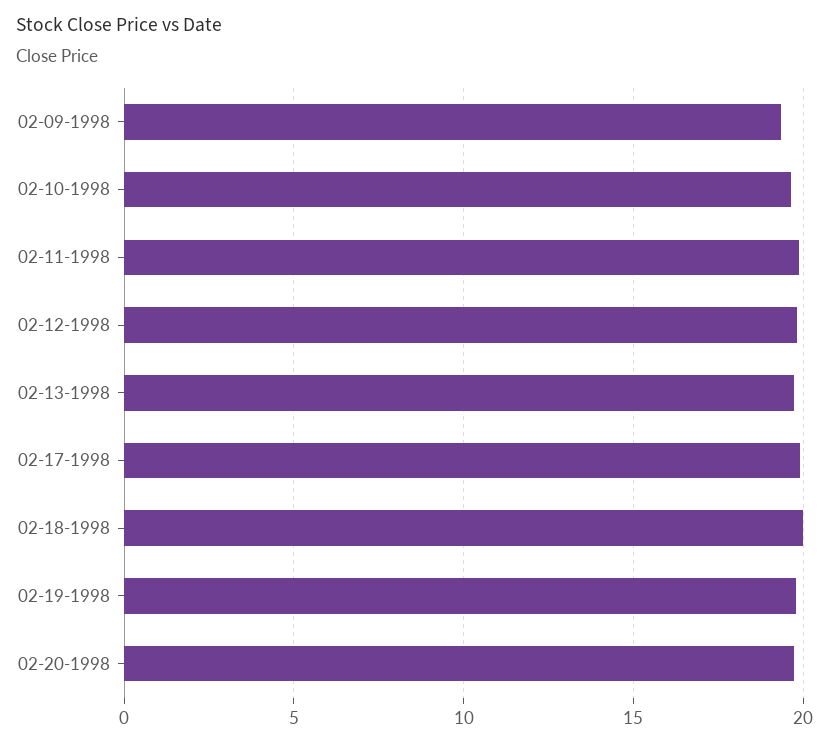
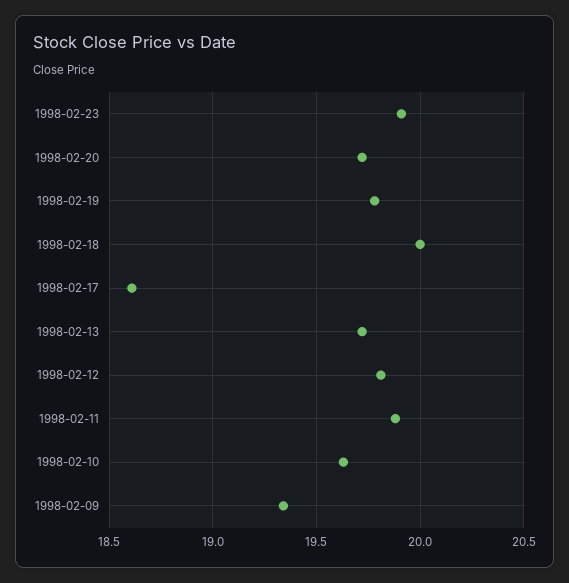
02-17-1998: 20 -> 18.6
1998-02-23: none -> 19.9

